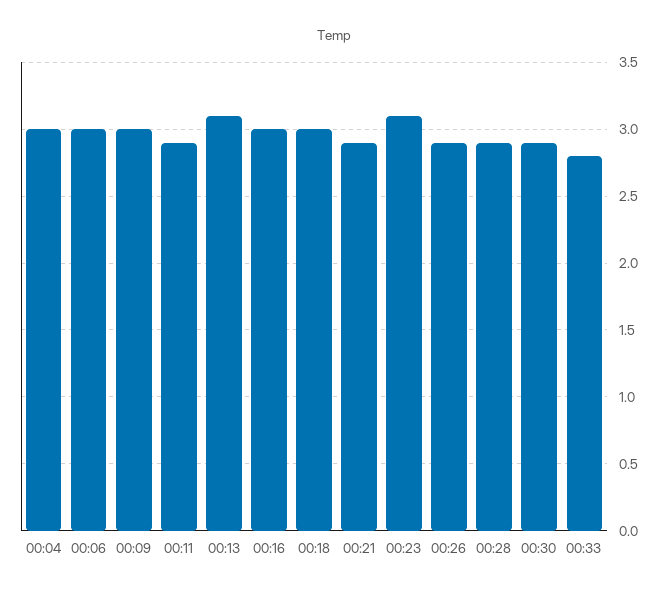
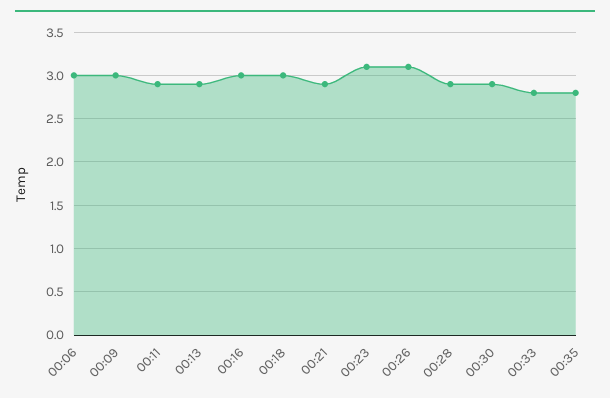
00:04: 3 -> none
00:13: 3.1 -> 2.9
00:26: 2.9 -> 3.1
00:35: none -> 2.8

